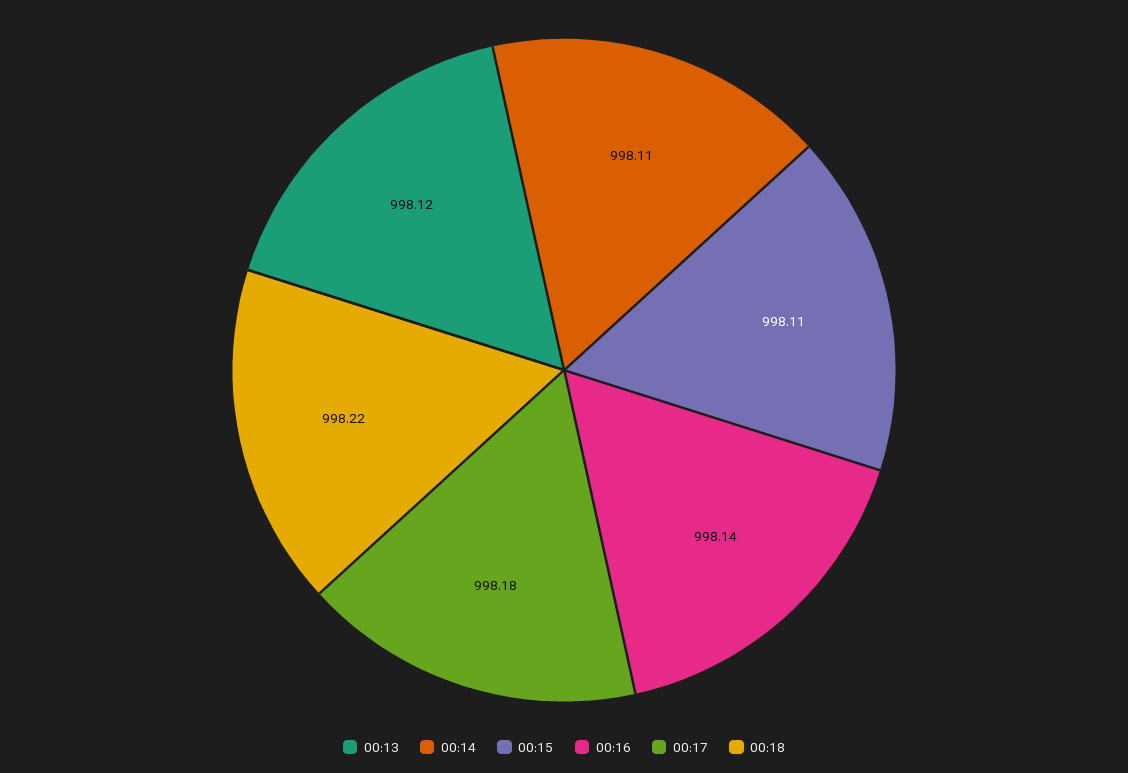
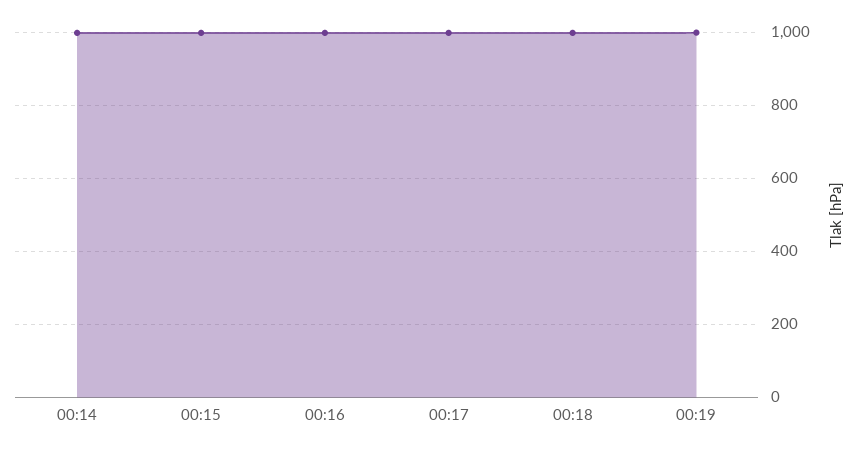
00:13: 998.12 -> none
00:19: none -> 1000

